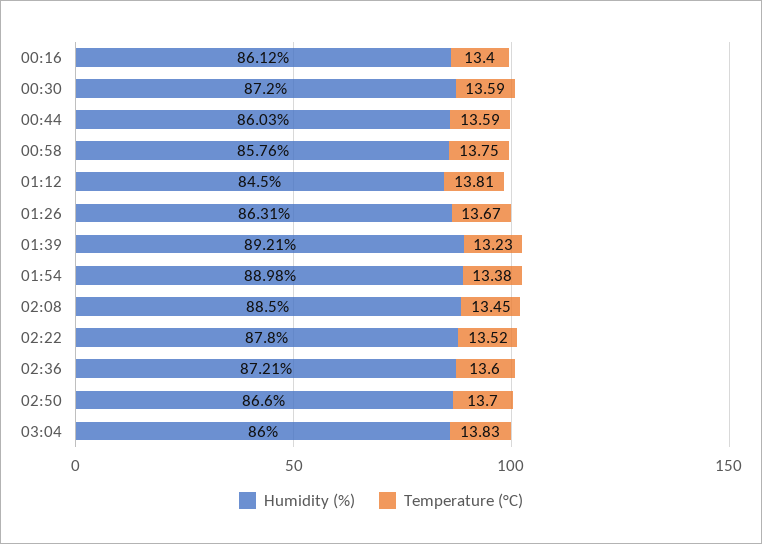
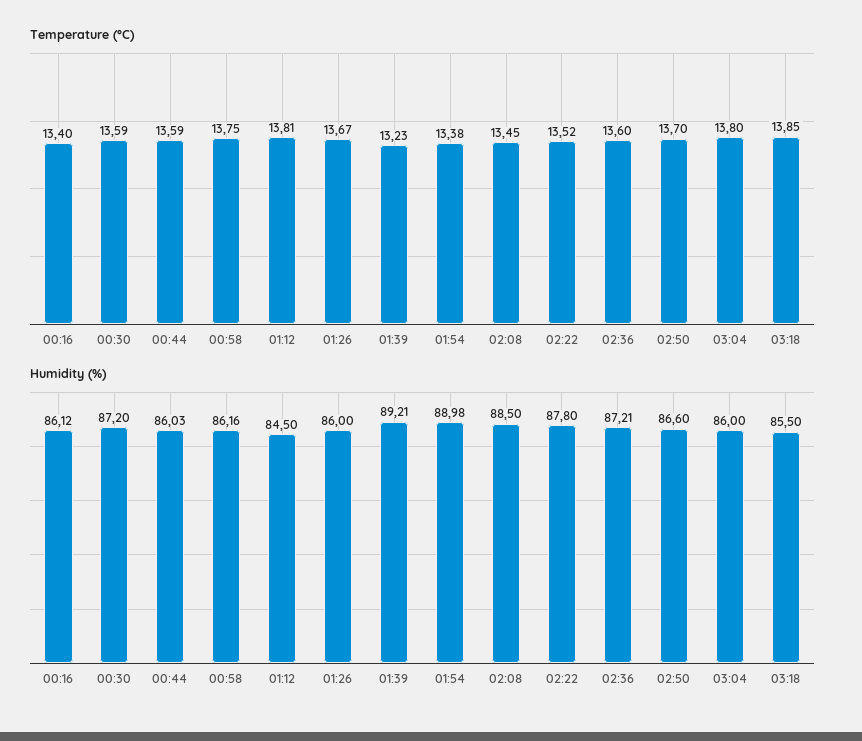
Humidity (%), 00:58: 85.76 -> 86.16
Humidity (%), 01:26: 86.31 -> 86
Temperature (°C), 03:04: 13.83 -> 13.8
Temperature (°C), 03:18: none -> 13.85
Humidity (%), 03:18: none -> 85.5

